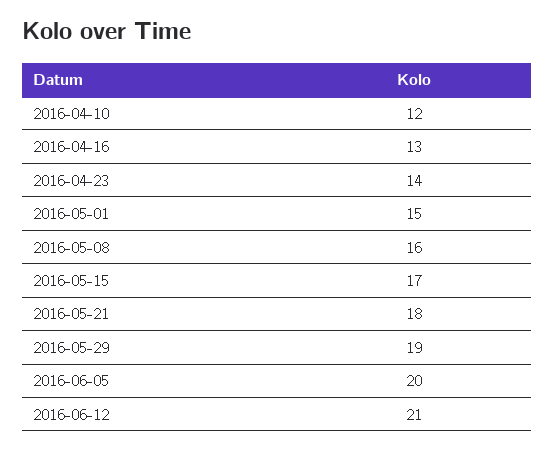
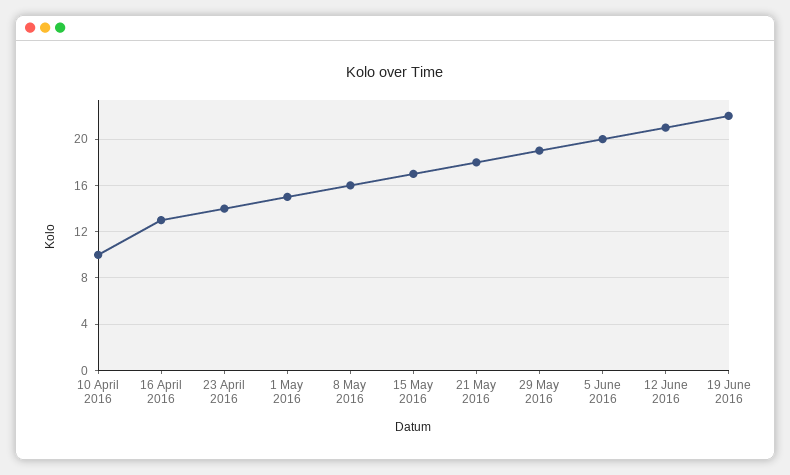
2016-04-10: 12 -> 10
19 June 2016: none -> 22

